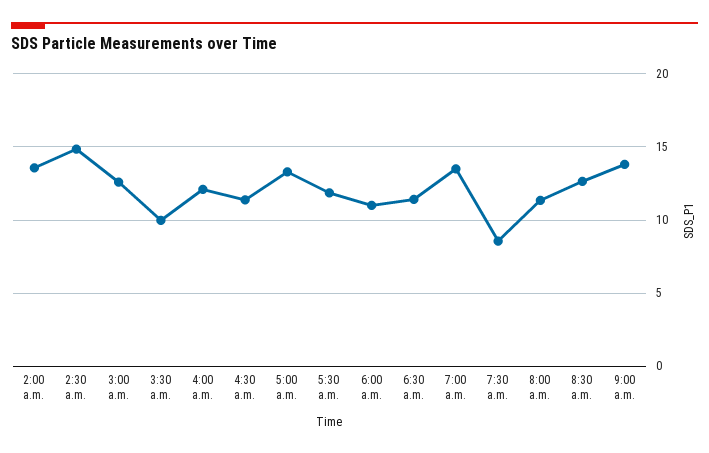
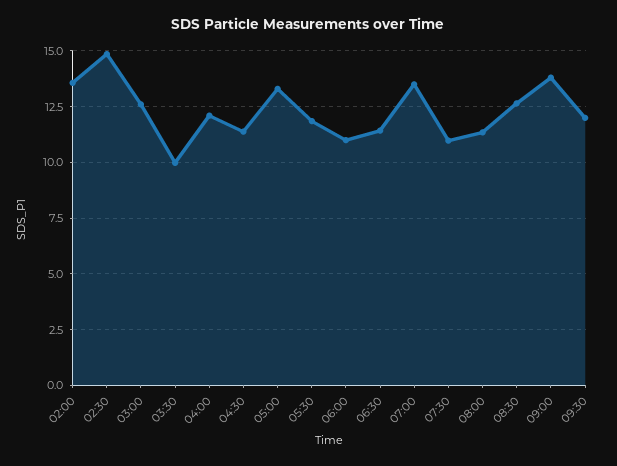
7:30 a.m.: 8.5 -> 11
09:30: none -> 12

